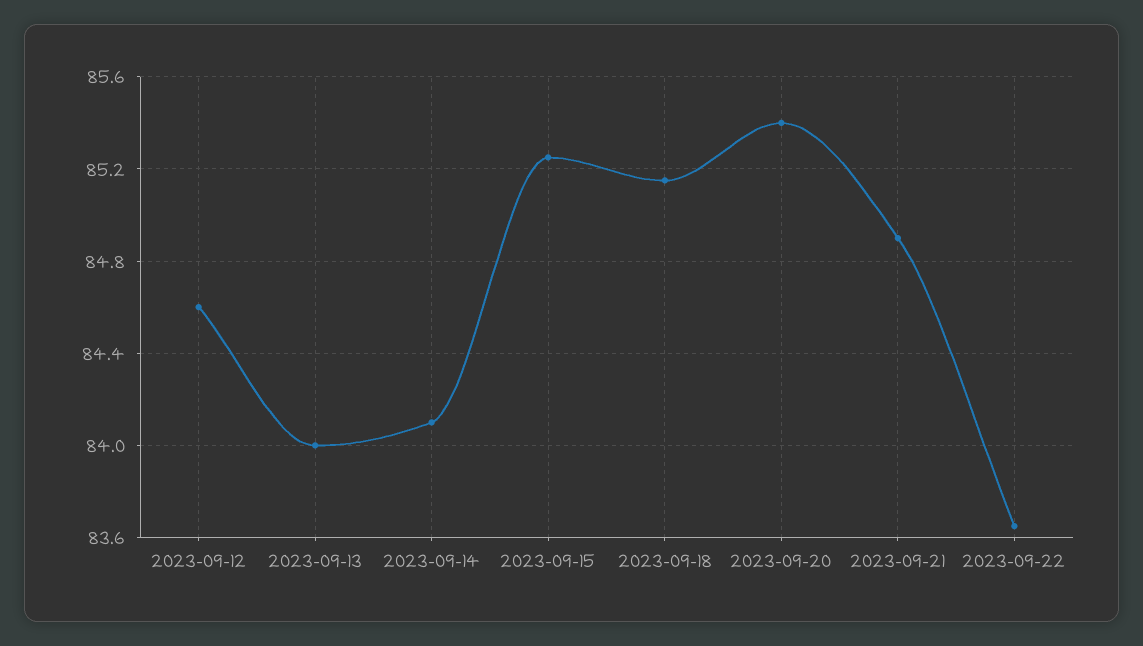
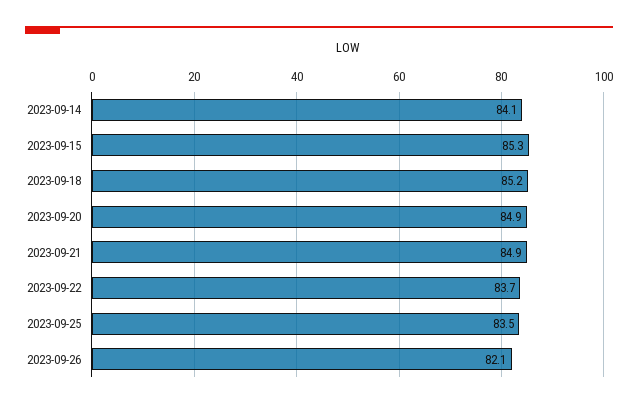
2023-09-12: 84.6 -> none
2023-09-13: 84 -> none
2023-09-20: 85.4 -> 84.9
2023-09-25: none -> 83.5
2023-09-26: none -> 82.1

